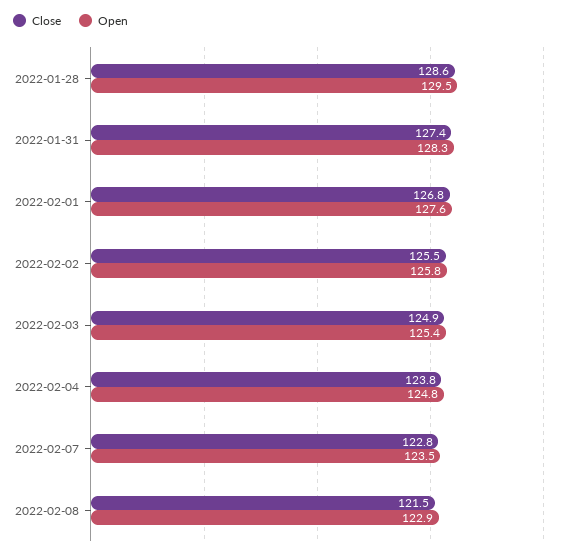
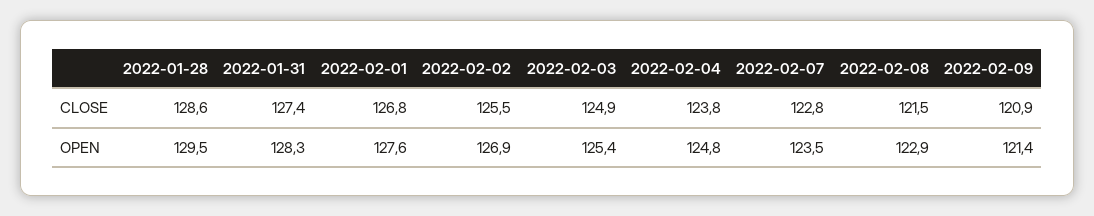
Open, 2022-02-02: 125.8 -> 126.9
Close, 2022-02-09: none -> 120.9
Open, 2022-02-09: none -> 121.4

